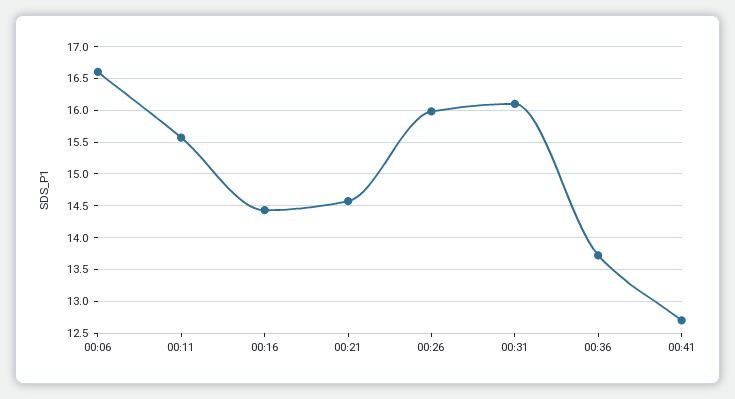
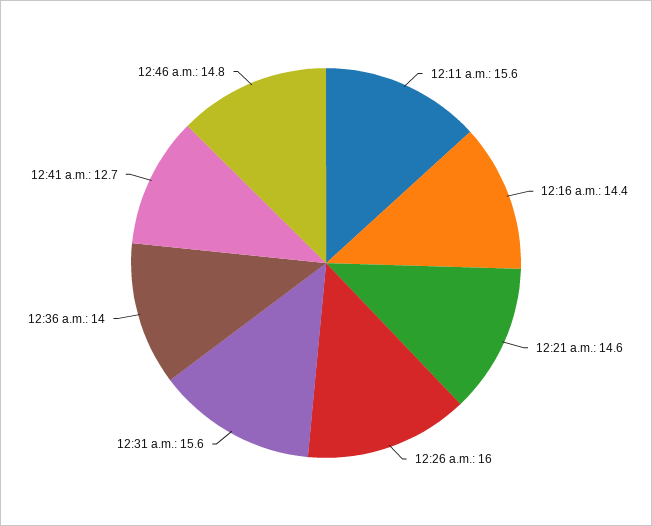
00:06: 16.6 -> none
00:31: 16.1 -> 15.6
00:36: 13.7 -> 14
12:46 a.m.: none -> 14.8

